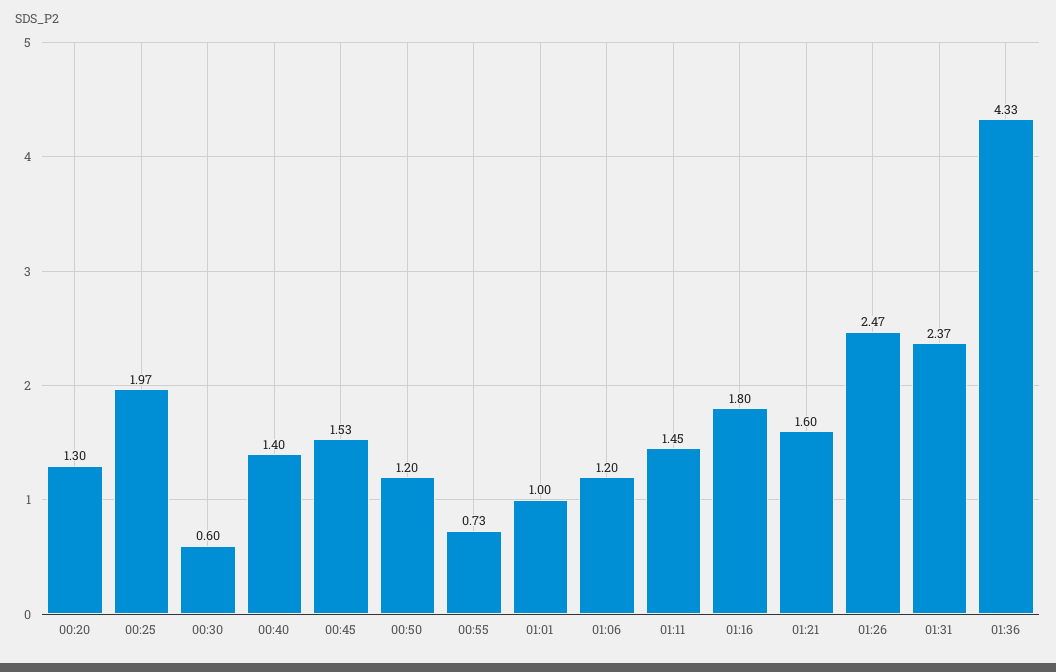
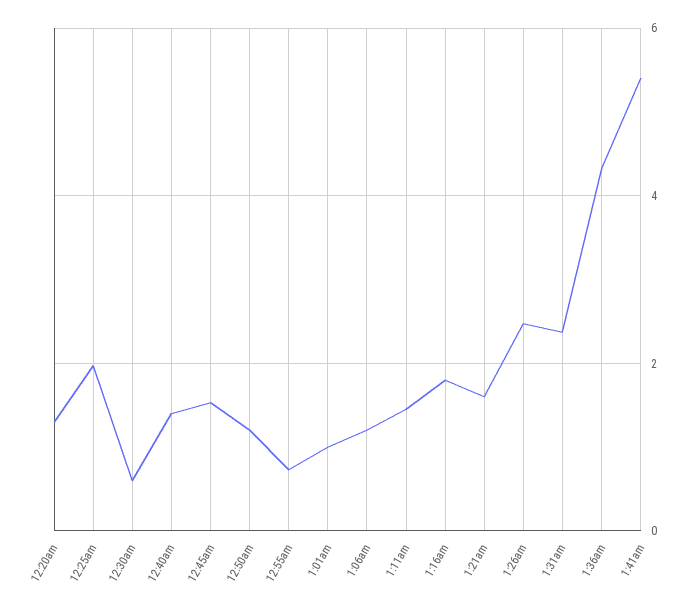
1:41am: none -> 5.4

